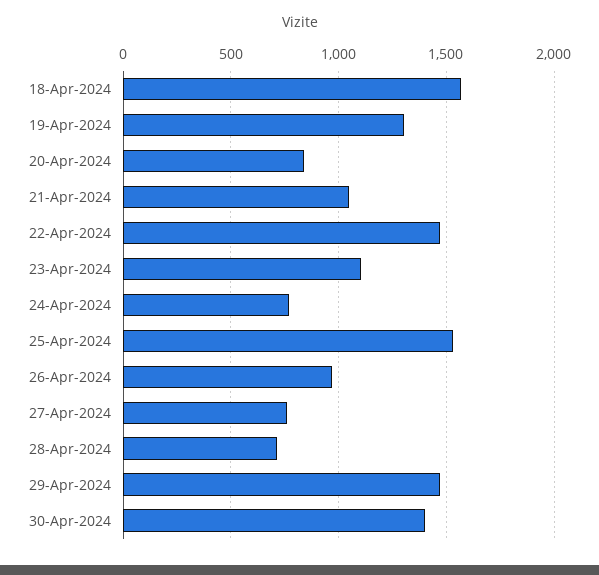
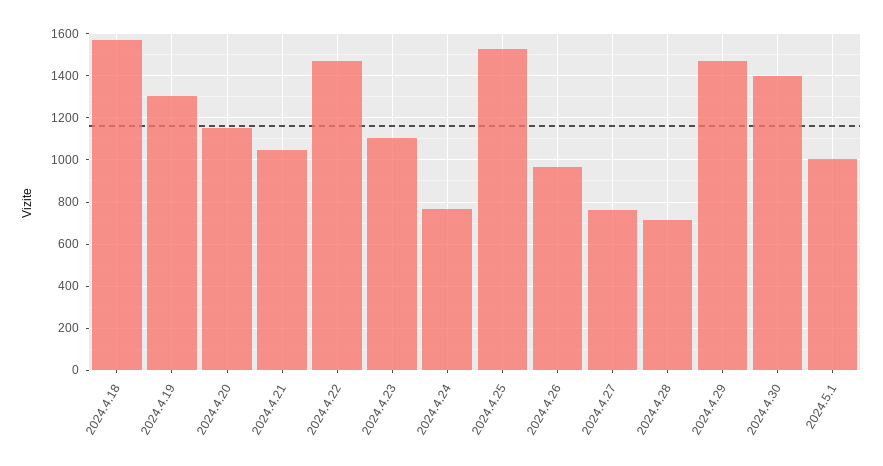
20-Apr-2024: 850 -> 1150
2024.5.1: none -> 1000

